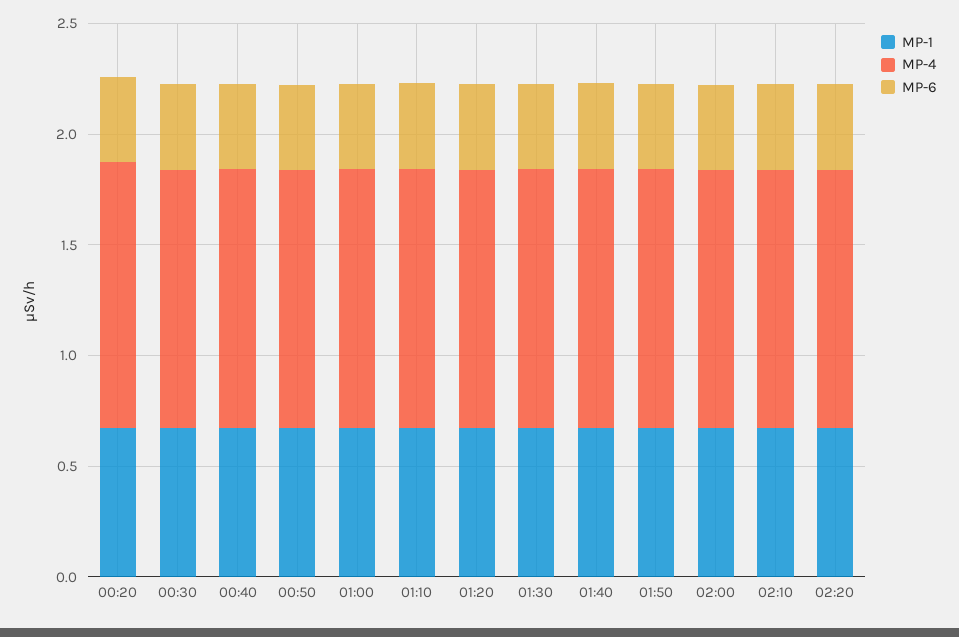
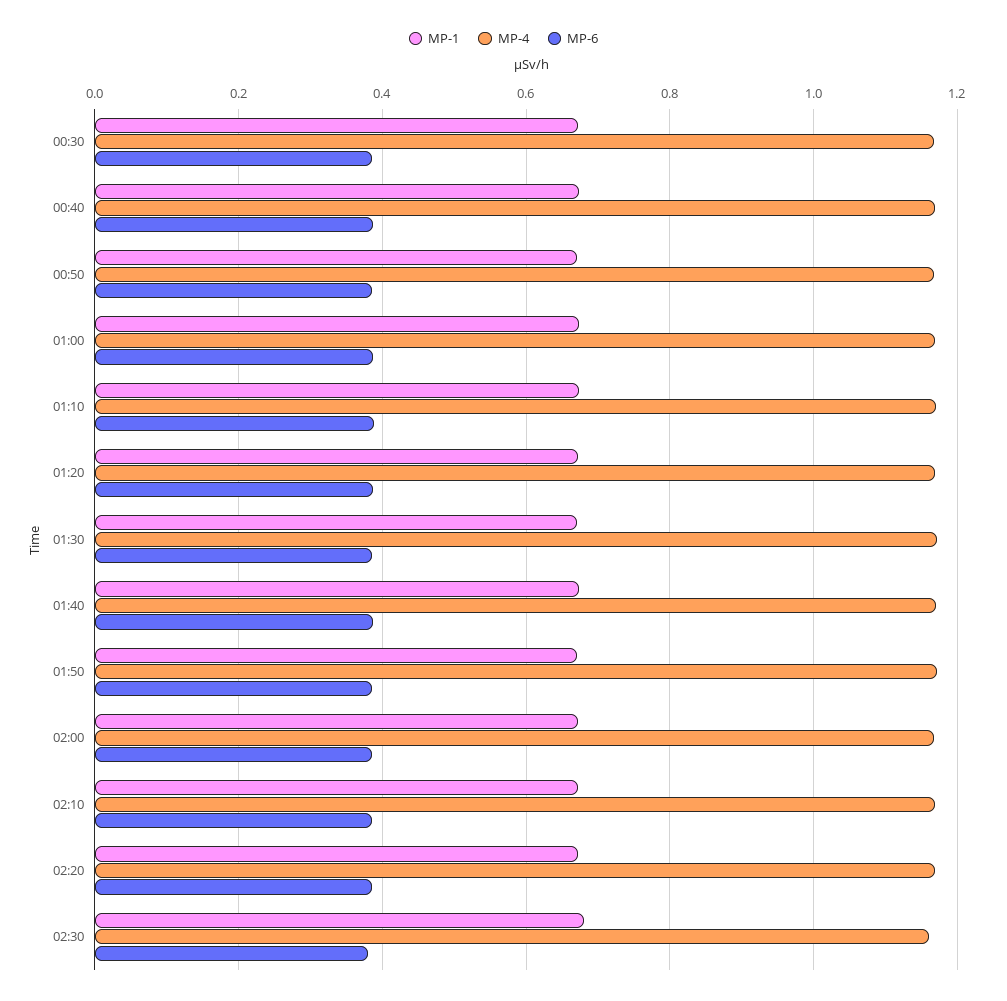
MP-1, 00:20: 0.7 -> none
MP-4, 00:20: 1.2 -> none
MP-6, 00:20: 0.4 -> none
MP-1, 02:30: none -> 0.68
MP-4, 02:30: none -> 1.16
MP-6, 02:30: none -> 0.38

